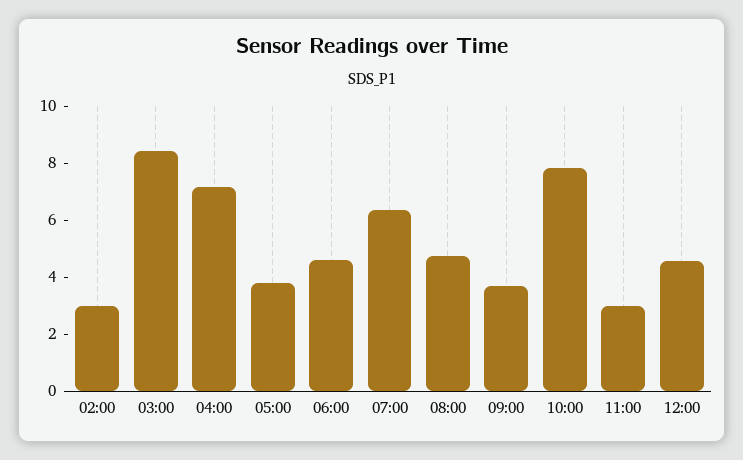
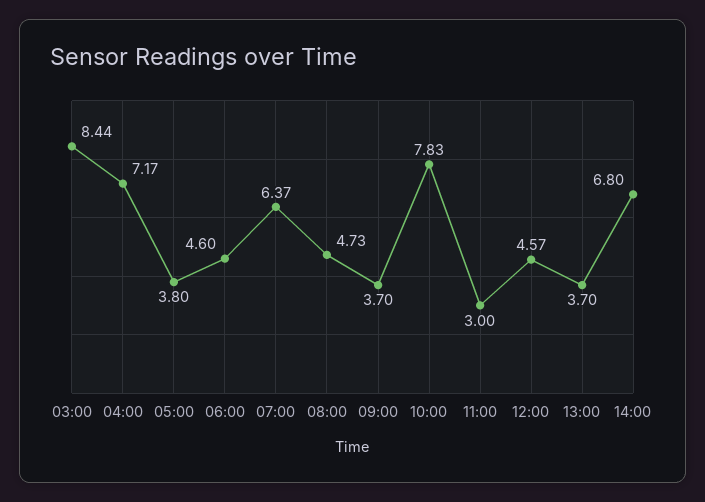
02:00: 3 -> none
13:00: none -> 3.7
14:00: none -> 6.8

